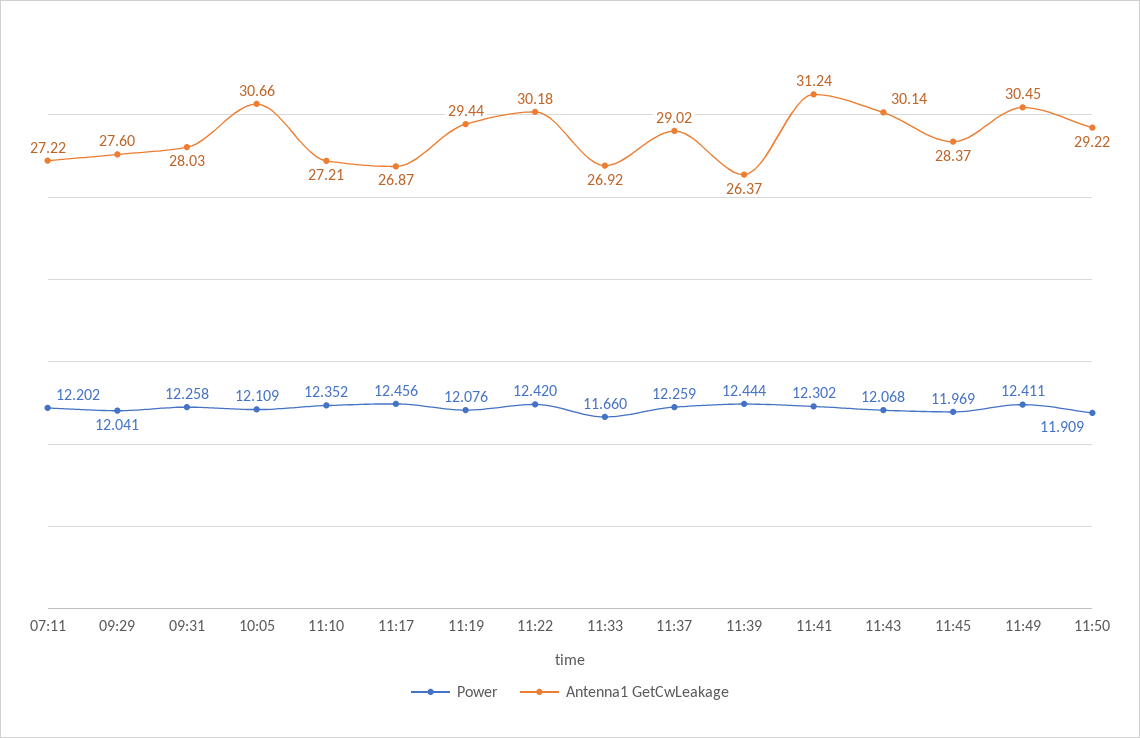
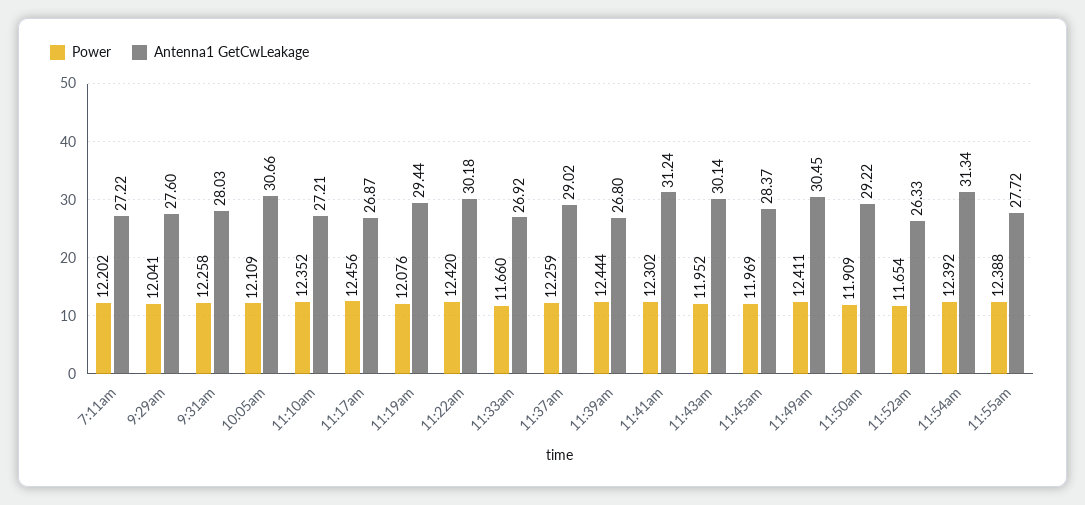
Antenna1 GetCwLeakage, 11:39: 26.37 -> 26.8
Power, 11:43: 12.068 -> 11.952
Power, 11:52am: none -> 11.654
Antenna1 GetCwLeakage, 11:52am: none -> 26.33
Power, 11:54am: none -> 12.392
Antenna1 GetCwLeakage, 11:54am: none -> 31.34
Power, 11:55am: none -> 12.388
Antenna1 GetCwLeakage, 11:55am: none -> 27.72

